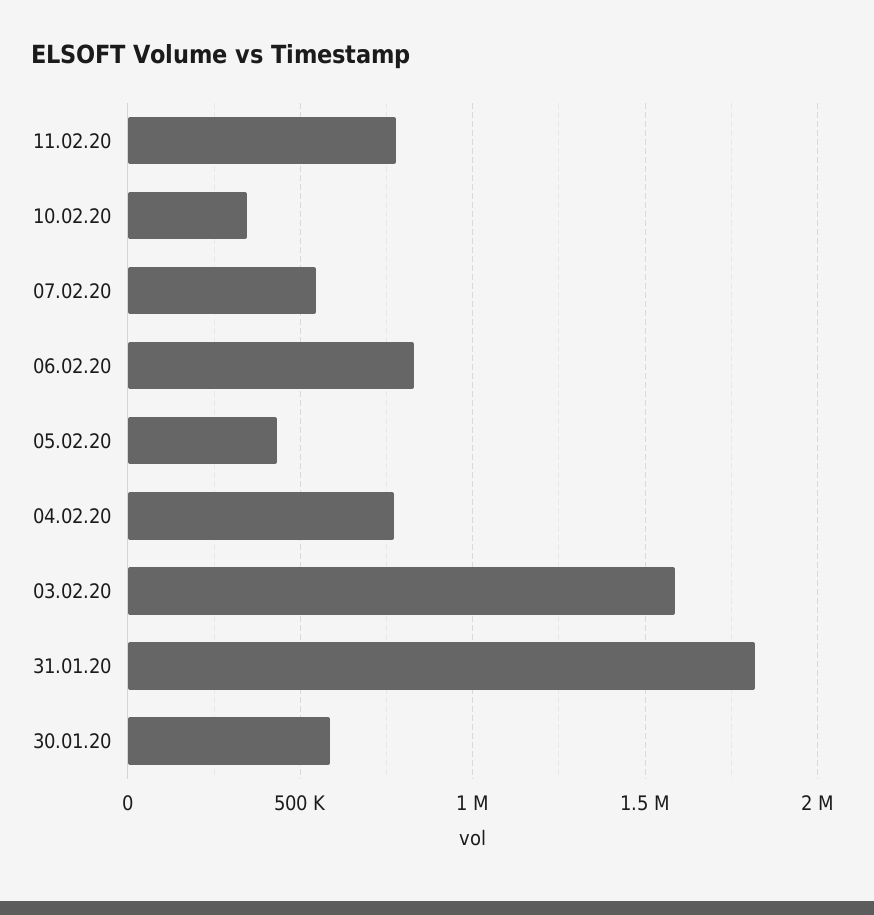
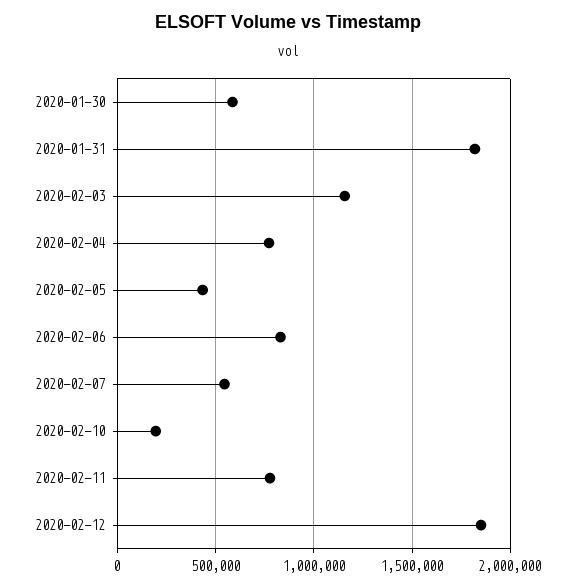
10.02.20: 350000 -> 200000
03.02.20: 1600000 -> 1150000
2020-02-12: none -> 1850000

